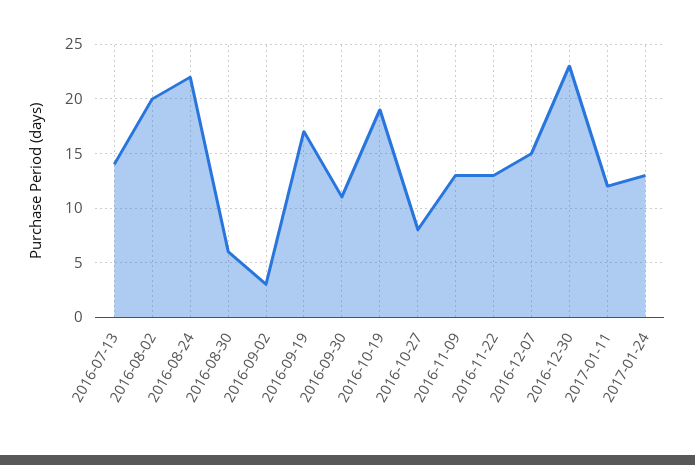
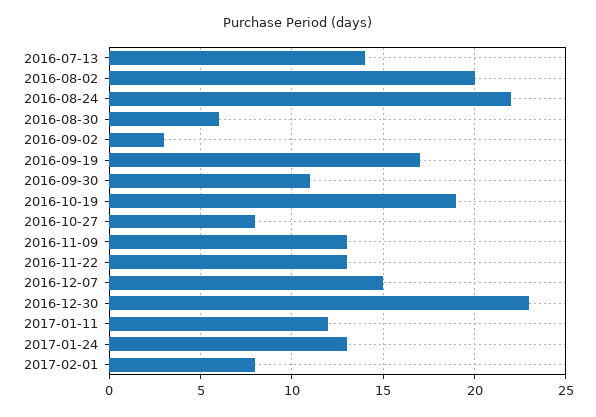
2017-02-01: none -> 8

